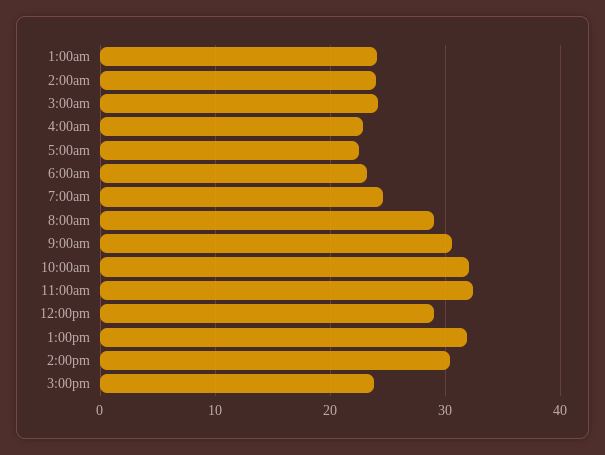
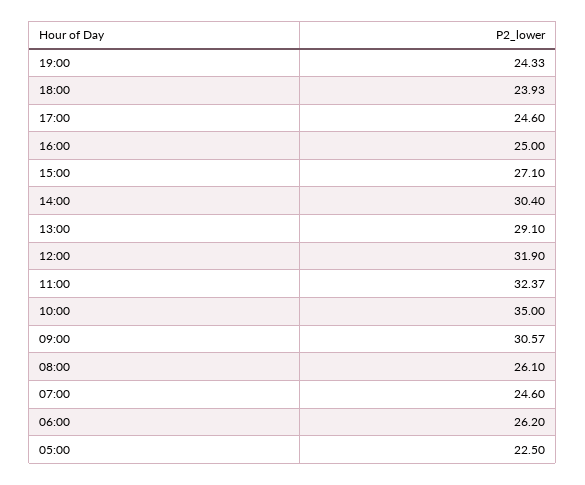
1:00am: 24 -> none
2:00am: 24 -> none
3:00am: 24 -> none
4:00am: 23 -> none
6:00am: 23 -> 26.2
8:00am: 29 -> 26.1
10:00am: 32 -> 35
12:00pm: 29 -> 31.9
1:00pm: 32 -> 29.1
3:00pm: 24 -> 27.1
19:00: none -> 24.33
18:00: none -> 23.93
17:00: none -> 24.6
16:00: none -> 25

